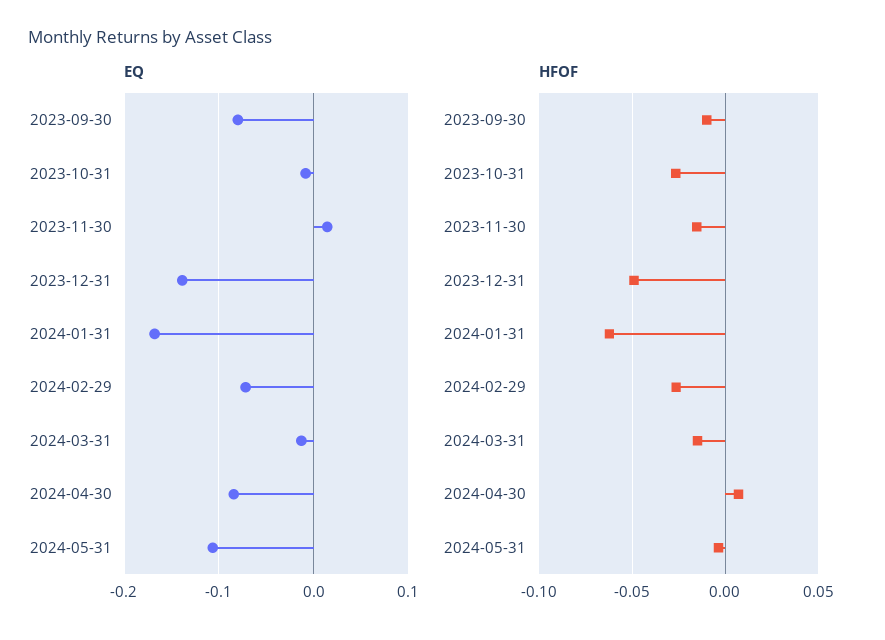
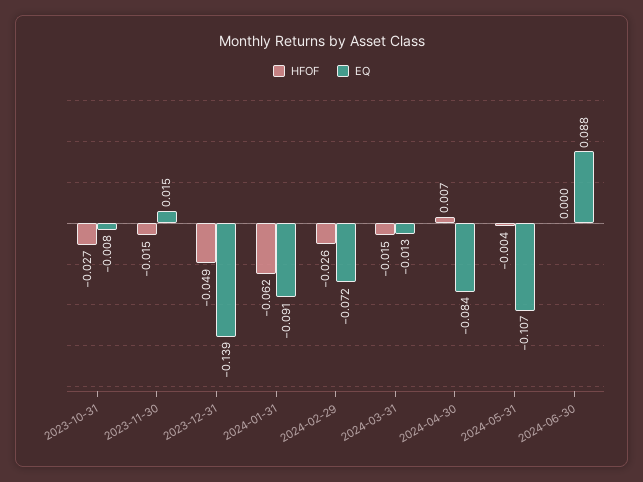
EQ, 2023-09-30: -0.08 -> none
EQ, 2024-01-31: -0.17 -> -0.091
HFOF, 2023-09-30: -0.01 -> none
HFOF, 2024-06-30: none -> 0
EQ, 2024-06-30: none -> 0.088

